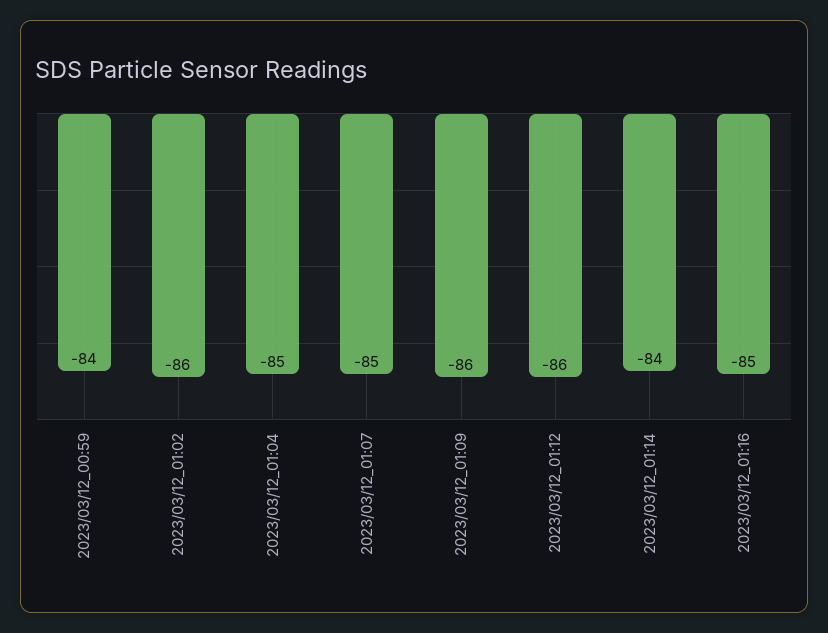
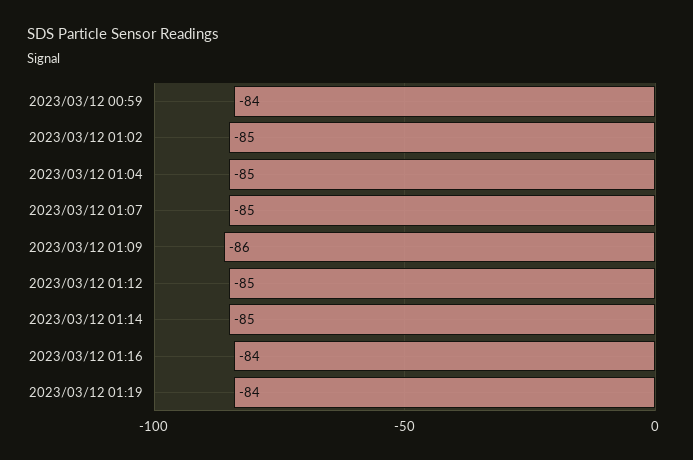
2023/03/12_01:02: -86 -> -85
2023/03/12_01:12: -86 -> -85
2023/03/12_01:14: -84 -> -85
2023/03/12_01:16: -85 -> -84
2023/03/12 01:19: none -> -84

